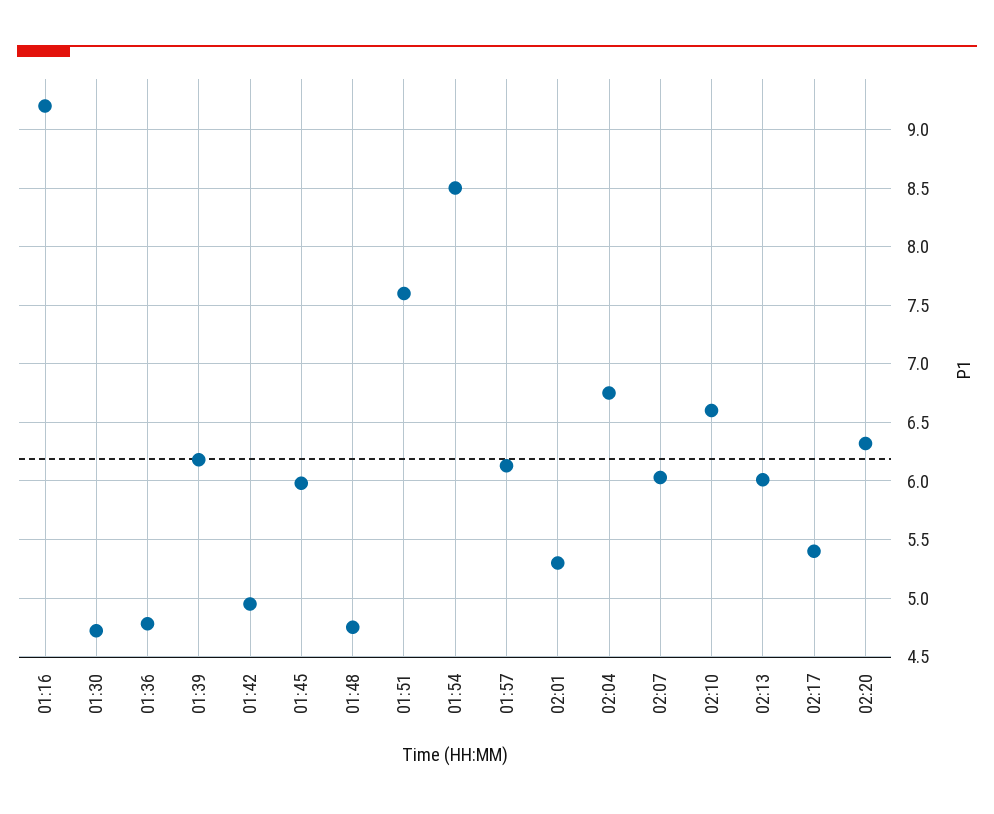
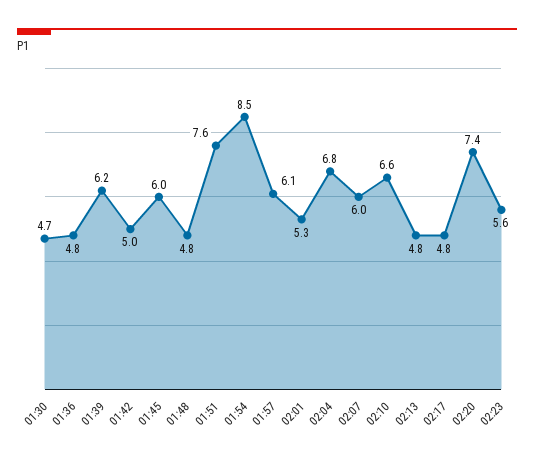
01:16: 9.2 -> none
02:13: 6 -> 4.8
02:17: 5.4 -> 4.8
02:20: 6.3 -> 7.4
02:23: none -> 5.6

